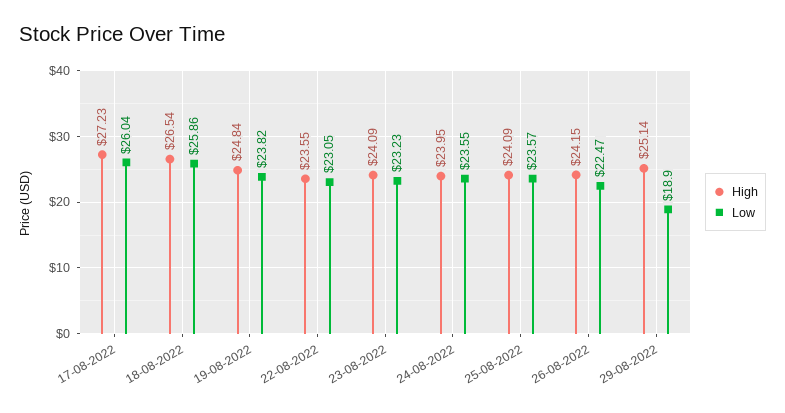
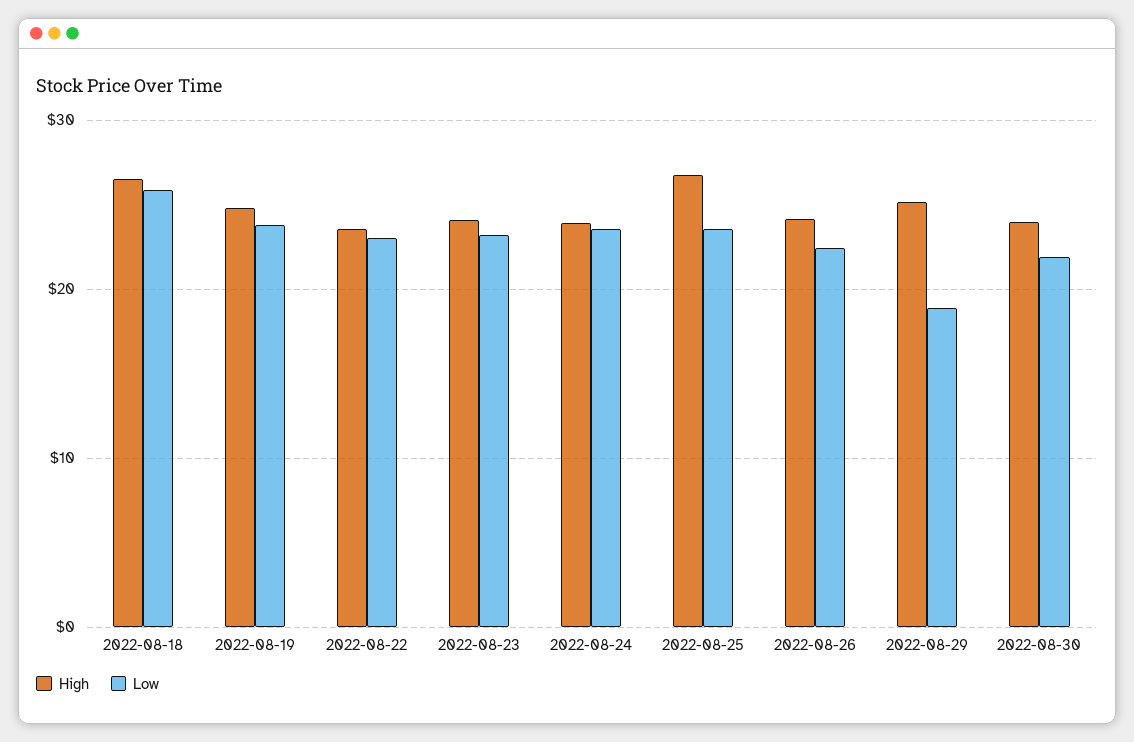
High, 17-08-2022: 27.23 -> none
Low, 17-08-2022: 26.04 -> none
High, 25-08-2022: 24.09 -> 27
High, 2022-08-30: none -> 24
Low, 2022-08-30: none -> 22

